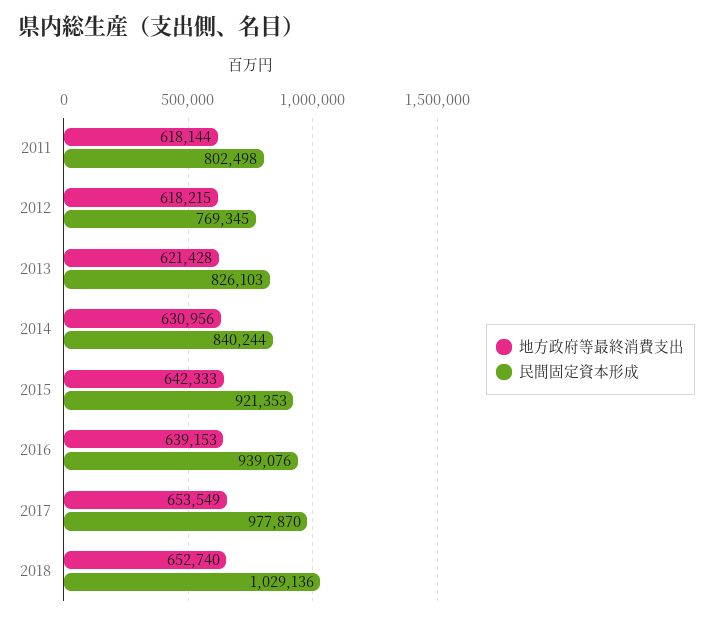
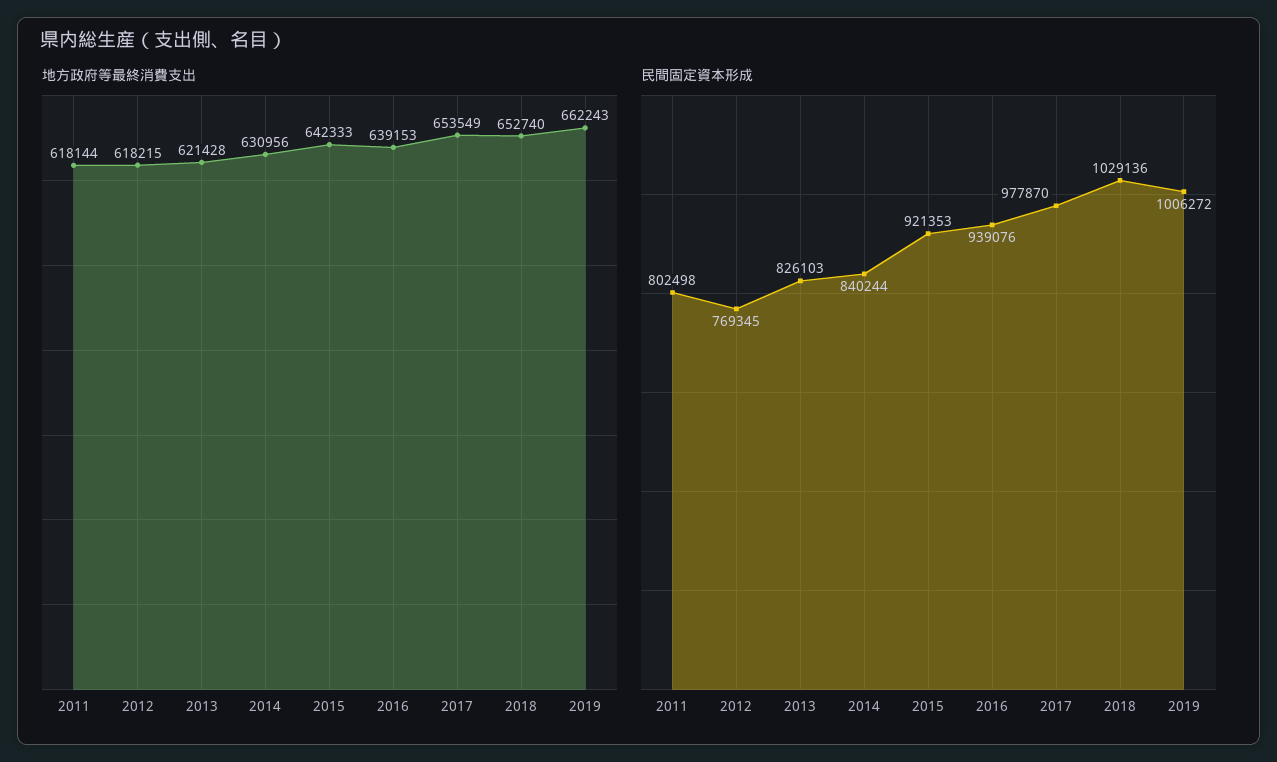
地方政府等最終消費支出, 2019: none -> 662243
民間固定資本形成, 2019: none -> 1006272

